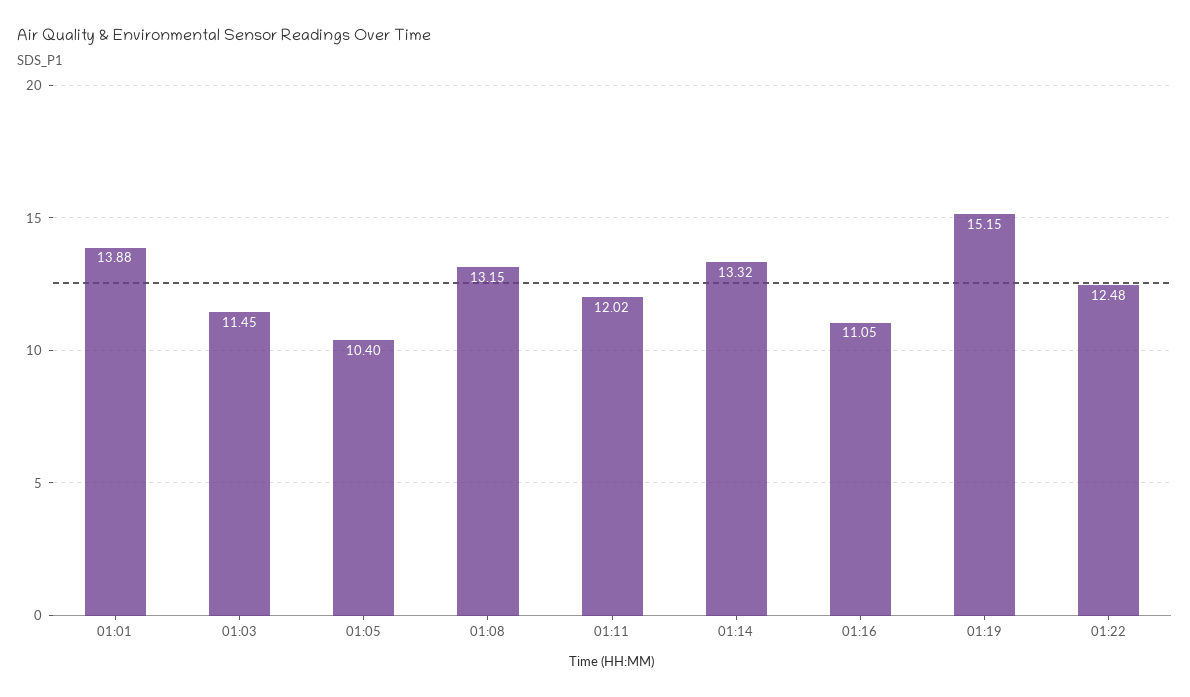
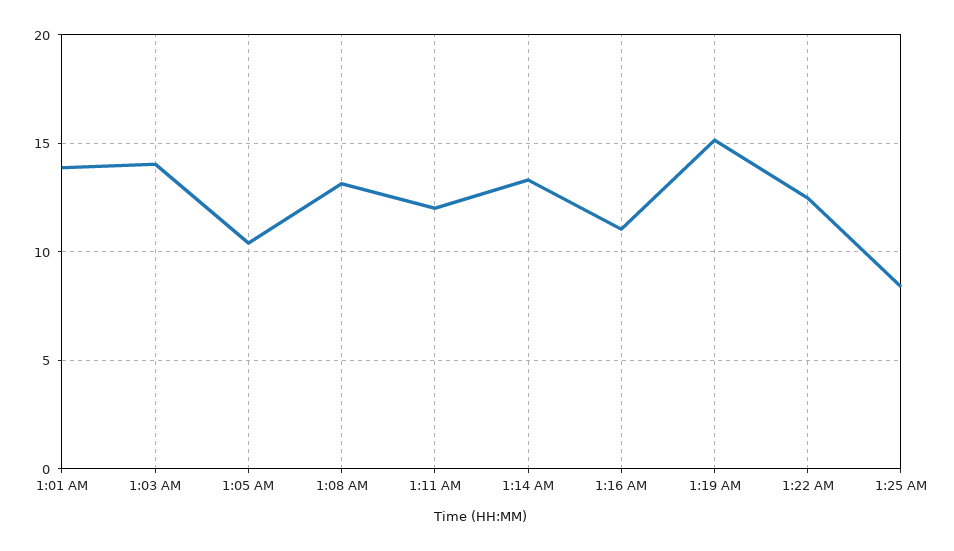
01:03: 11.45 -> 14
1:25 AM: none -> 8.5

